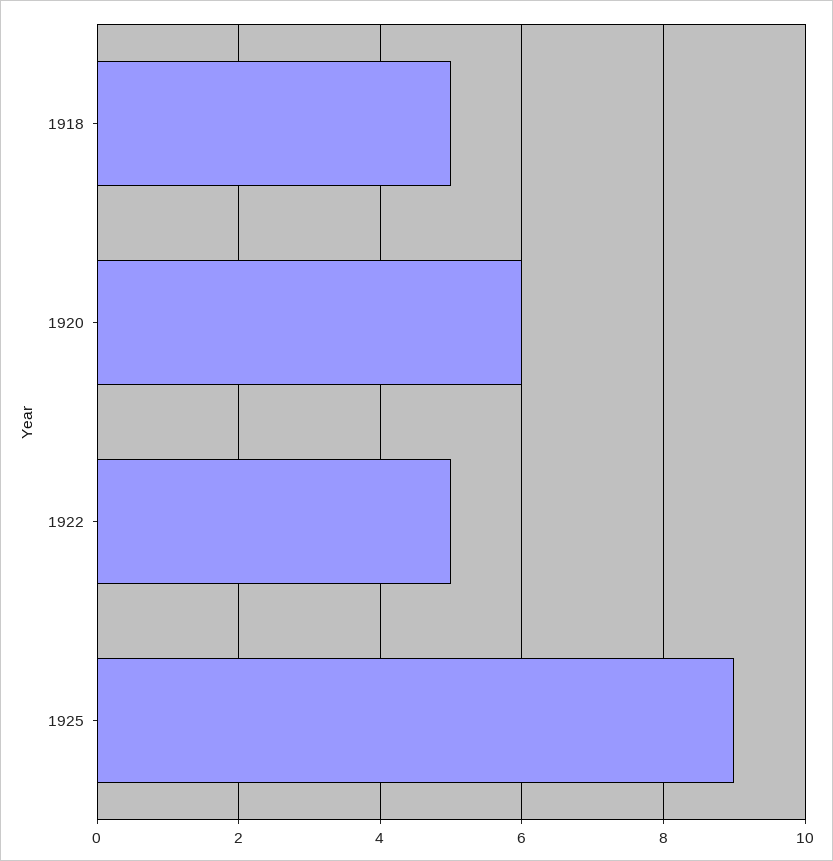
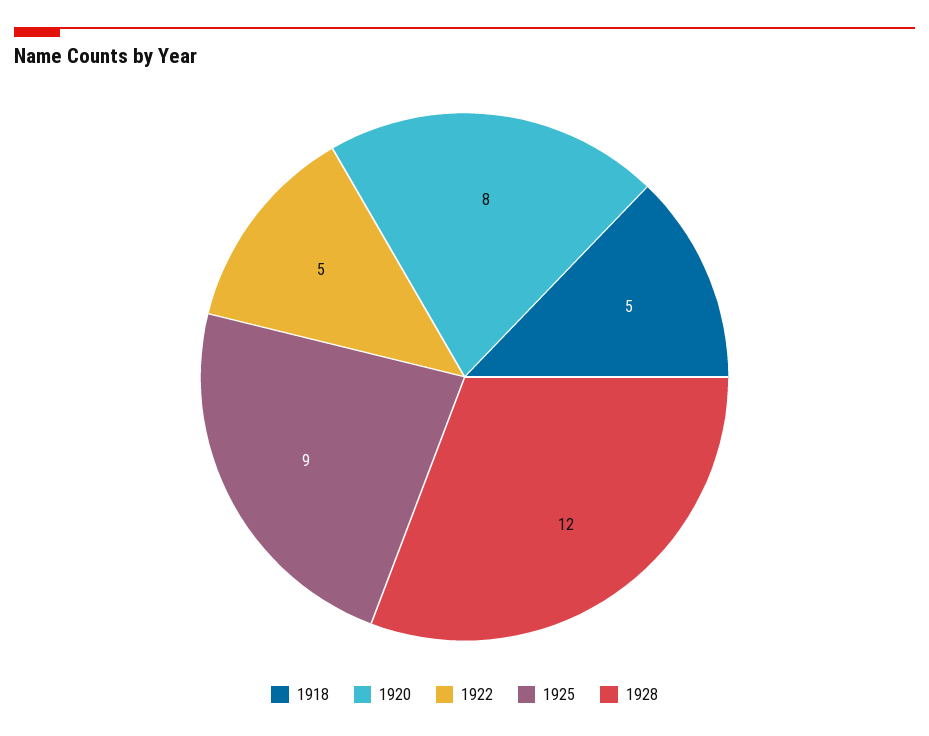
1920: 6 -> 8
1928: none -> 12

